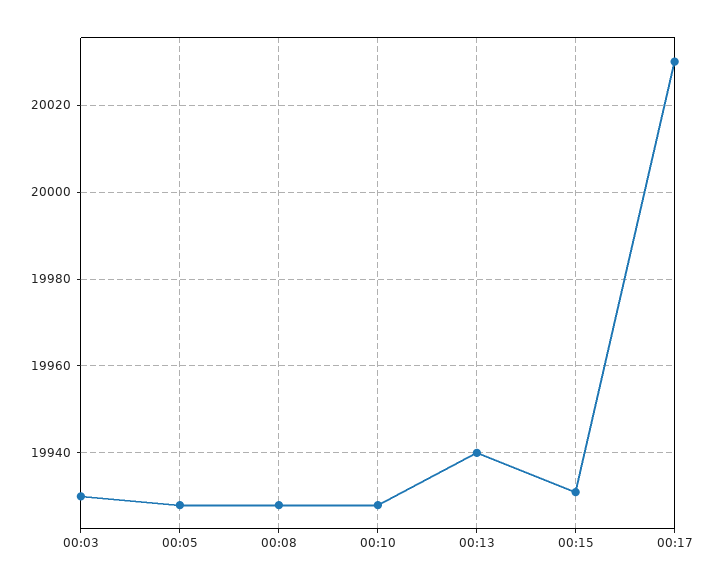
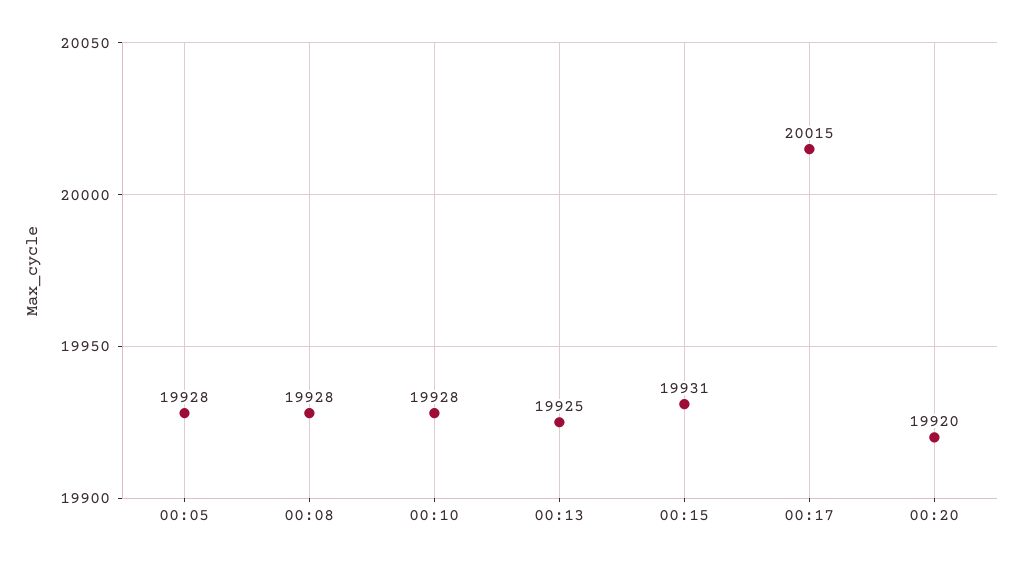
00:03: 19930 -> none
00:13: 19940 -> 19925
00:17: 20030 -> 20015
00:20: none -> 19920

